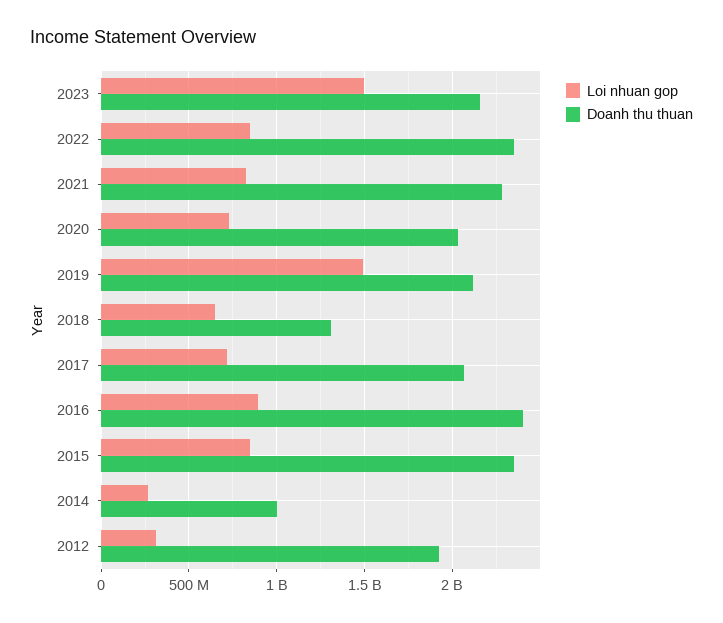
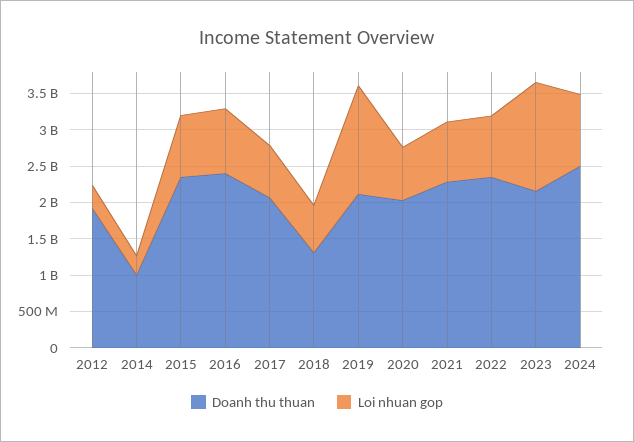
Doanh thu thuan, 2024: none -> 2500000000
Loi nhuan gop, 2024: none -> 1000000000

